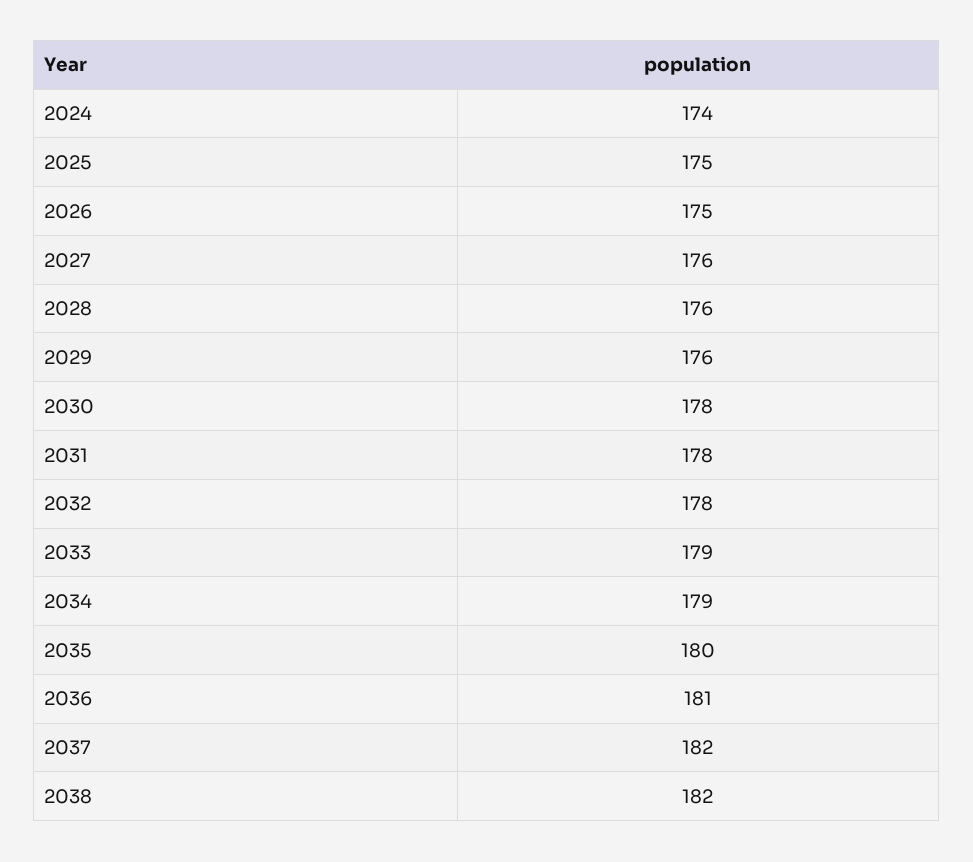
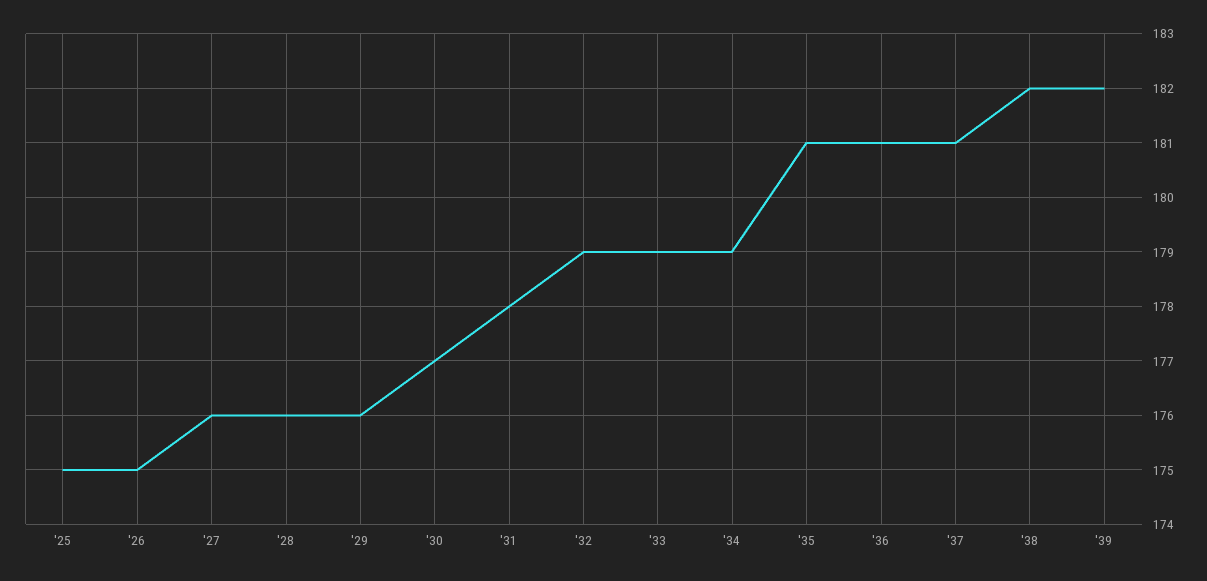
2024: 174 -> none
2030: 178 -> 177
2032: 178 -> 179
2035: 180 -> 181
2037: 182 -> 181
'39: none -> 182

